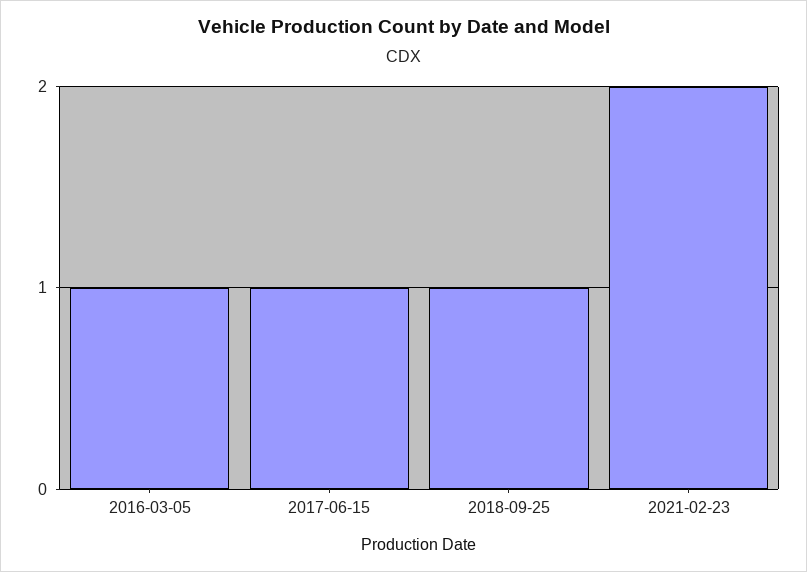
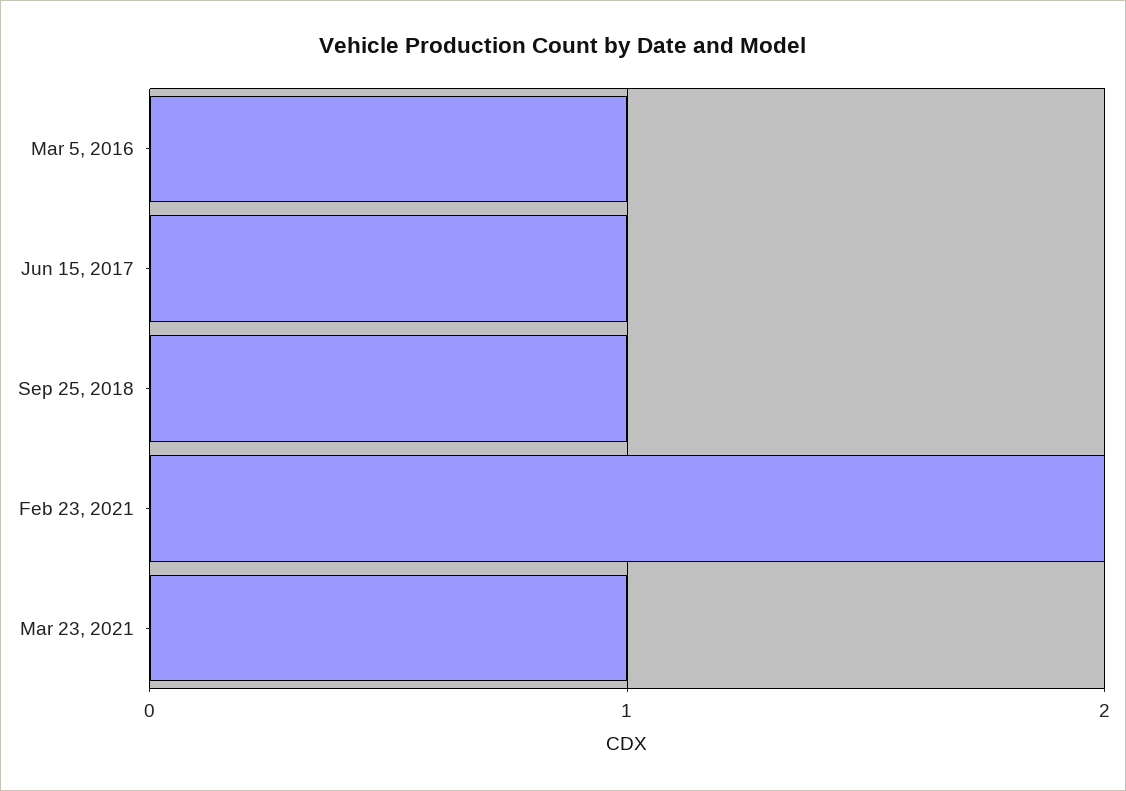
Mar 23, 2021: none -> 1

